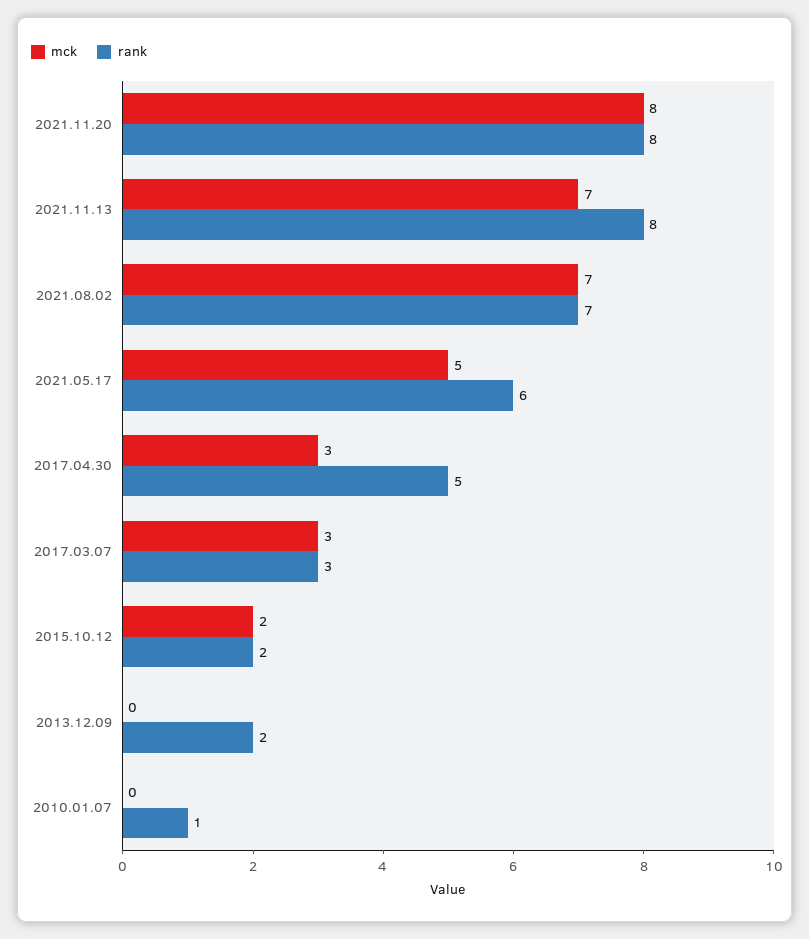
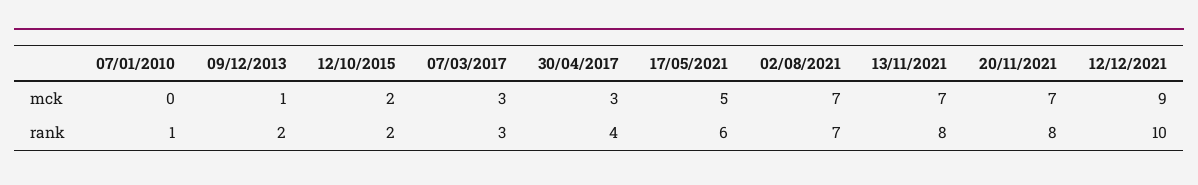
mck, 2021.11.20: 8 -> 7
rank, 2017.04.30: 5 -> 4
mck, 2013.12.09: 0 -> 1
mck, 12/12/2021: none -> 9
rank, 12/12/2021: none -> 10

